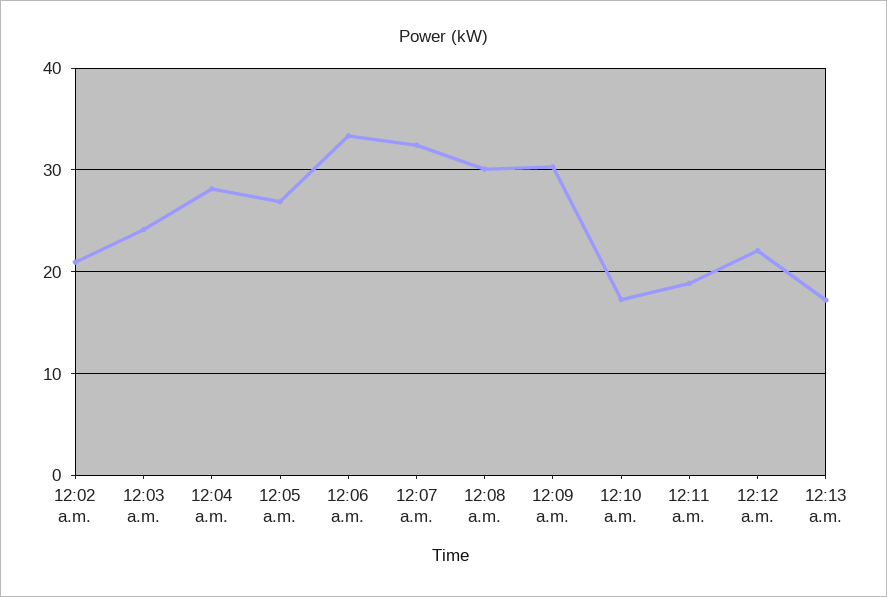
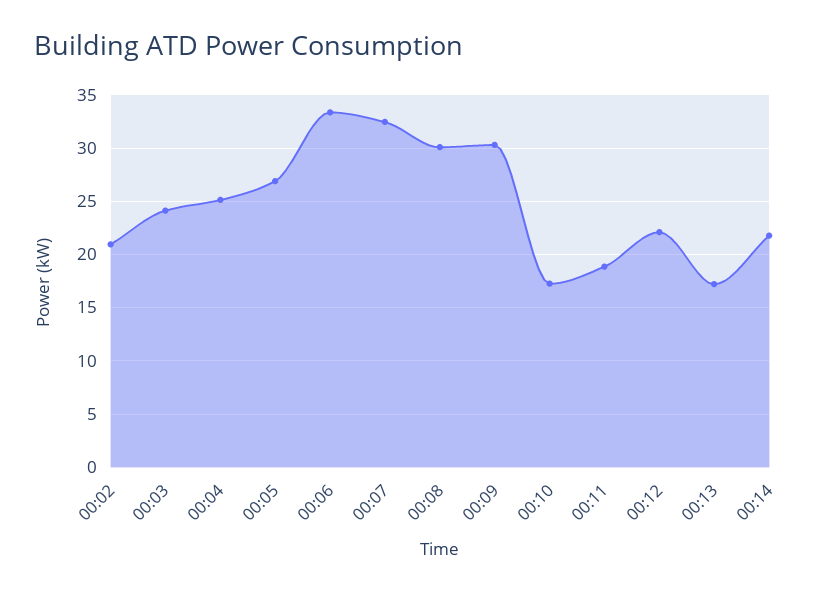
12:04 a.m.: 28 -> 25
00:14: none -> 22

